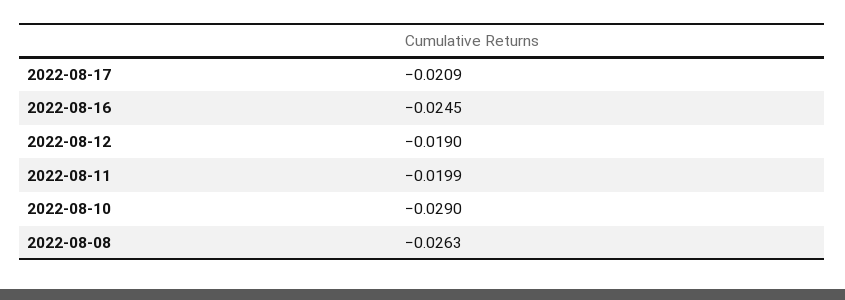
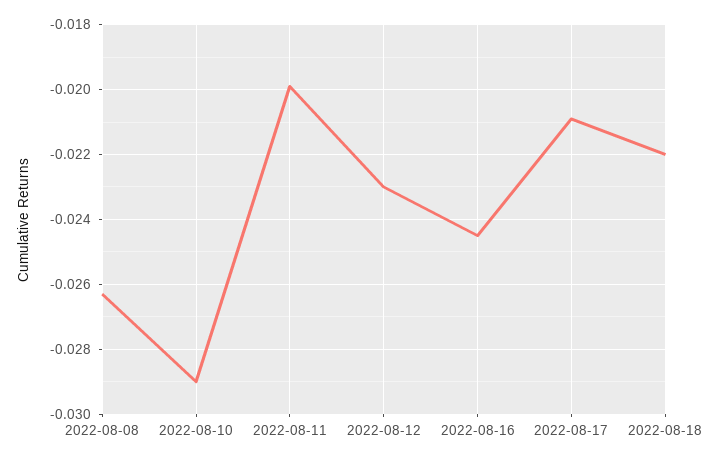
2022-08-12: -0.019 -> -0.023
2022-08-18: none -> -0.022

